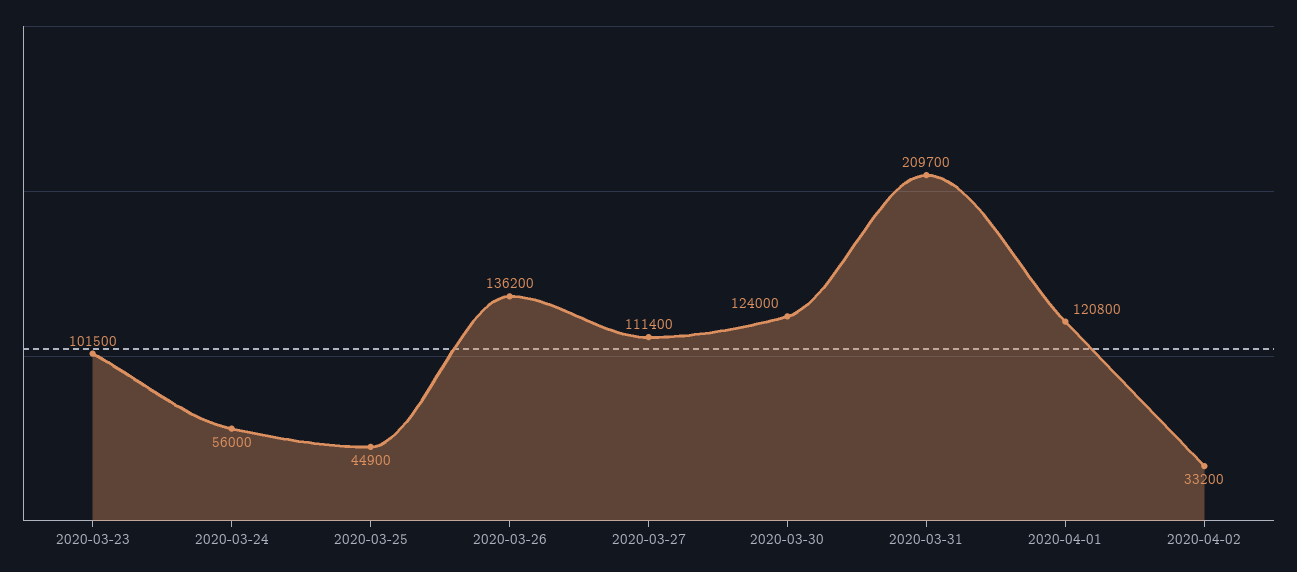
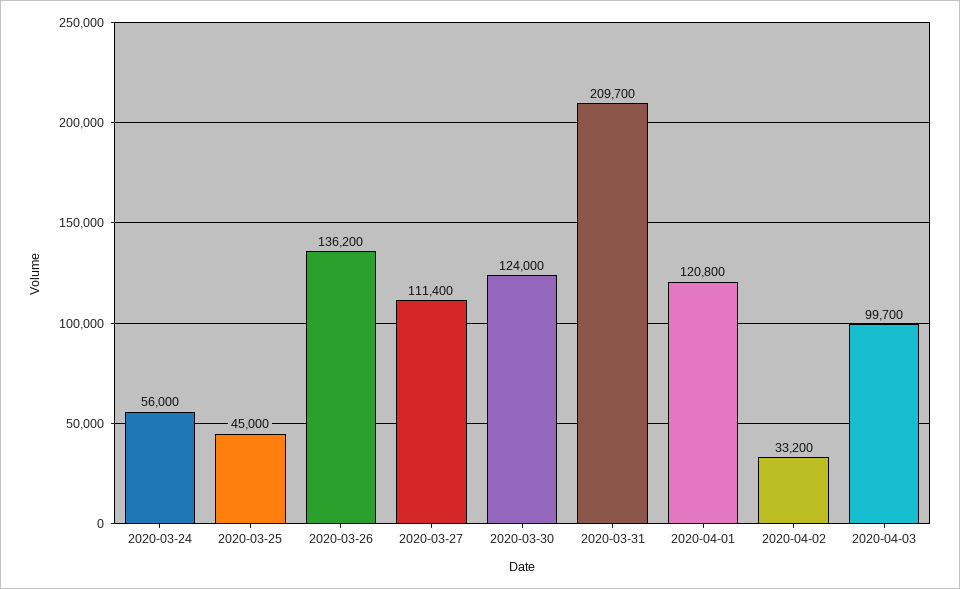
2020-03-23: 101500 -> none
2020-03-25: 44900 -> 45000
2020-04-03: none -> 99700

